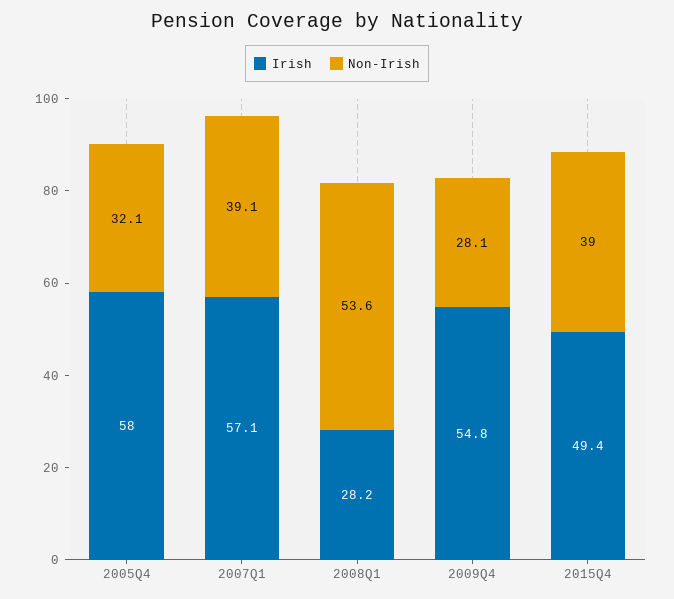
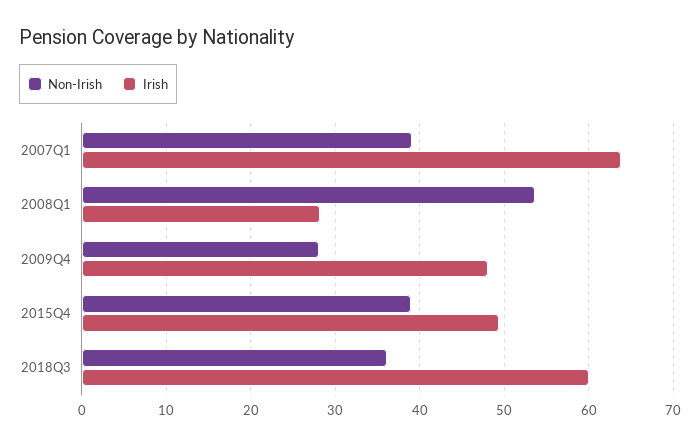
Irish, 2005Q4: 58 -> none
Non-Irish, 2005Q4: 32.1 -> none
Irish, 2007Q1: 57.1 -> 64
Irish, 2009Q4: 54.8 -> 48
Non-Irish, 2018Q3: none -> 36
Irish, 2018Q3: none -> 60

